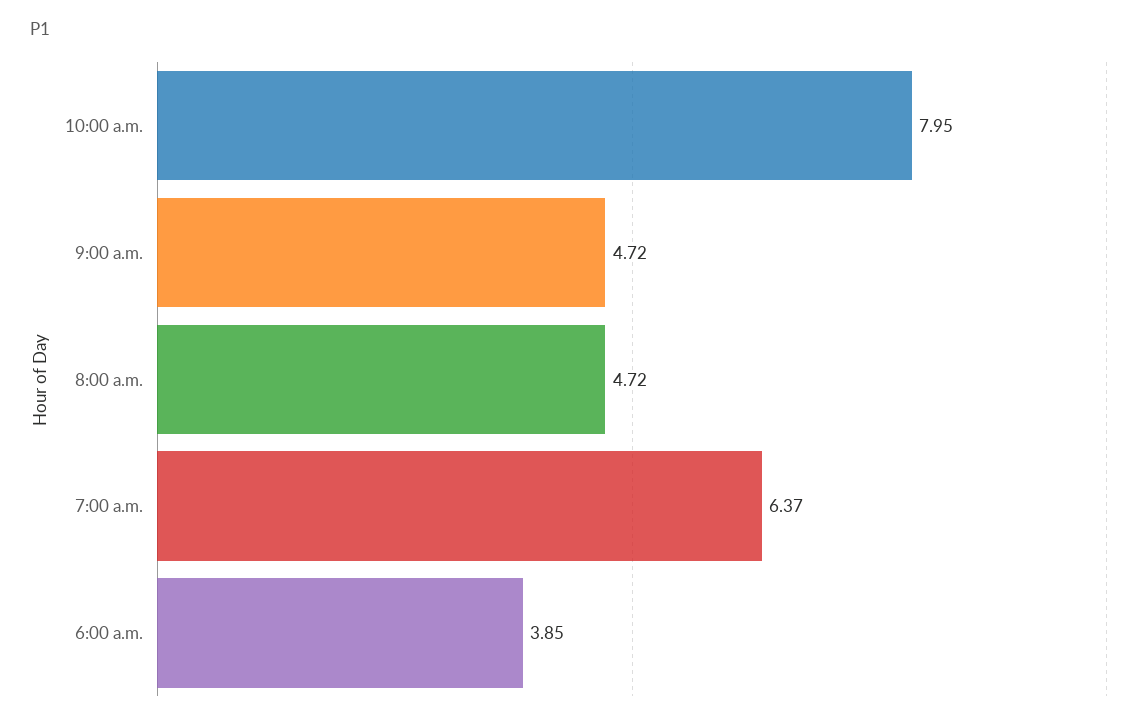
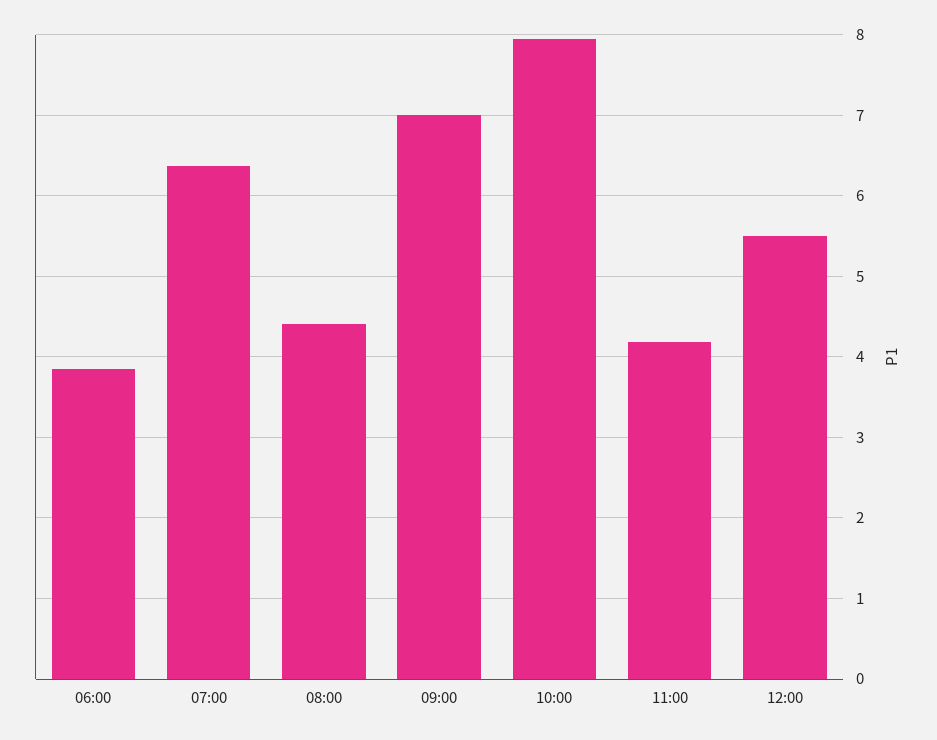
9:00 a.m.: 4.72 -> 7
8:00 a.m.: 4.72 -> 4.4
11:00: none -> 4.2
12:00: none -> 5.5

